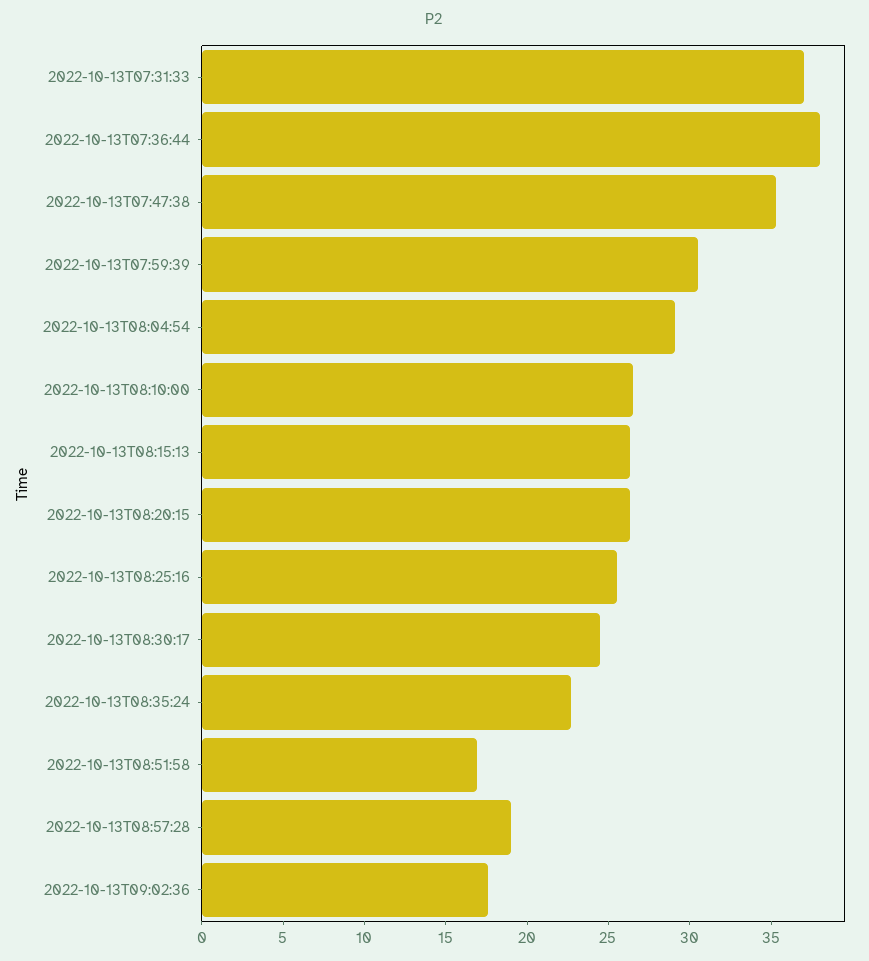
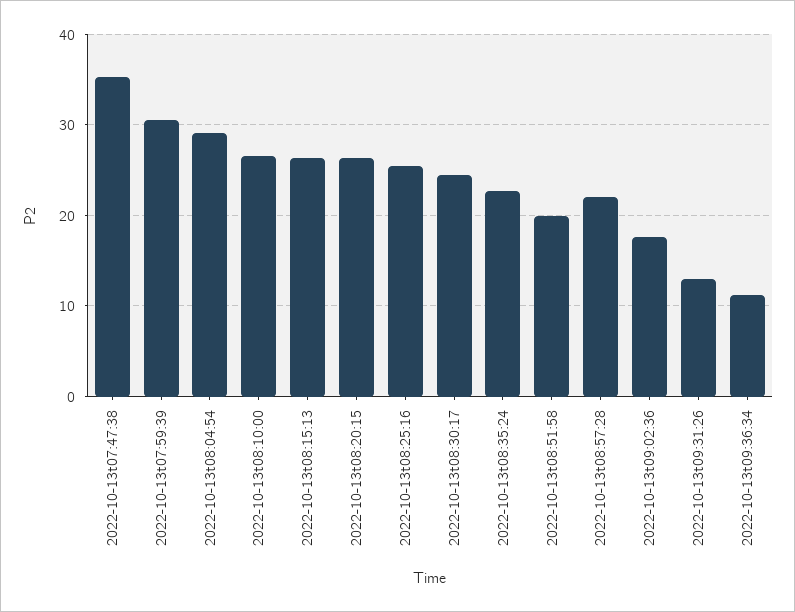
2022-10-13T07:31:33: 37 -> none
2022-10-13T07:36:44: 38 -> none
2022-10-13T08:51:58: 17 -> 20
2022-10-13T08:57:28: 19 -> 22
2022-10-13t09:31:26: none -> 13
2022-10-13t09:36:34: none -> 11

